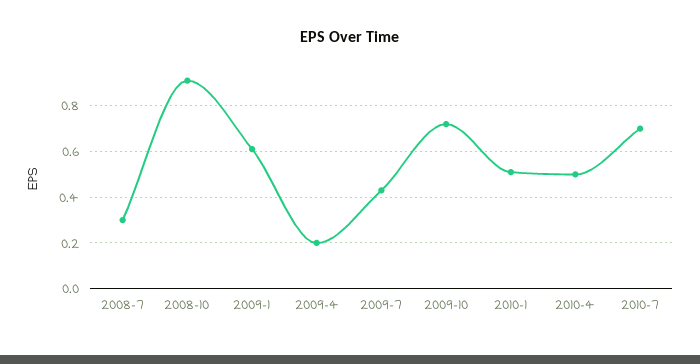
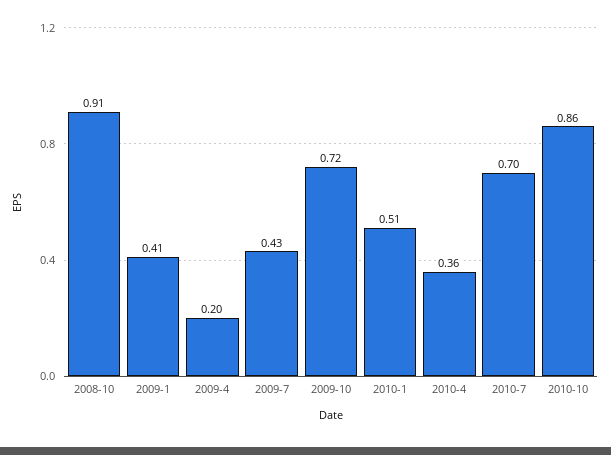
2008-7: 0.3 -> none
2009-1: 0.6 -> 0.41
2010-4: 0.5 -> 0.36
2010-10: none -> 0.86

